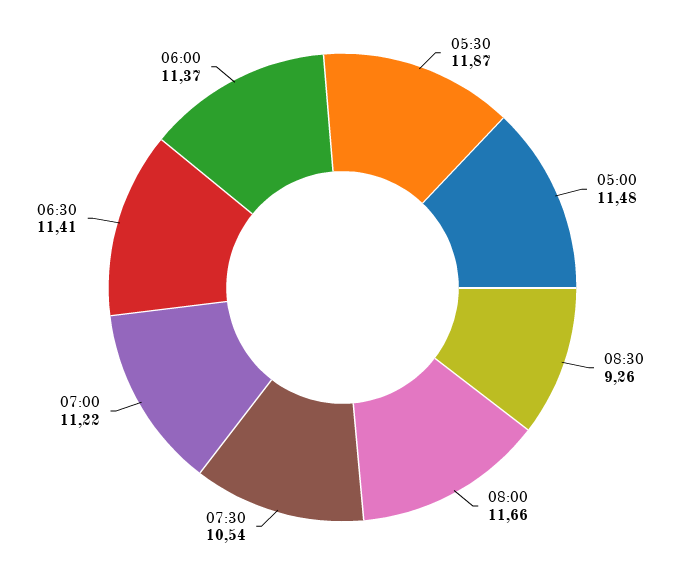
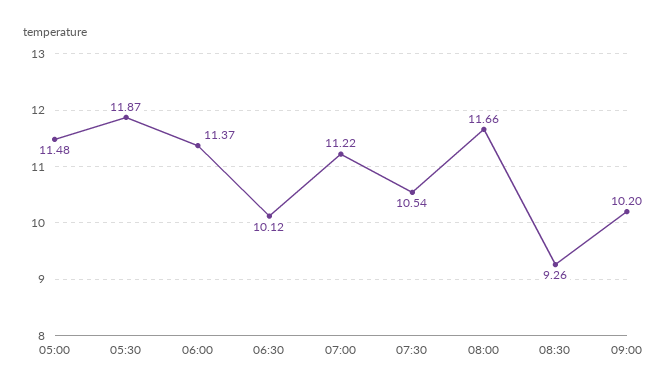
06:30: 11.41 -> 10.12
09:00: none -> 10.2

